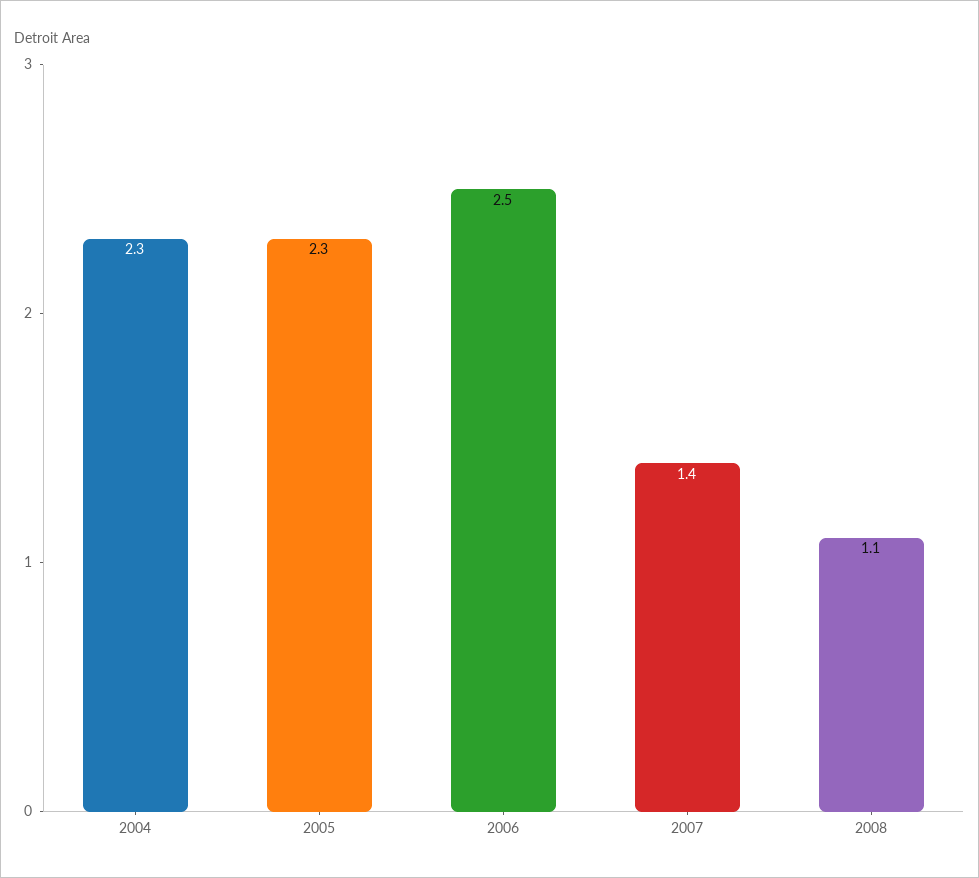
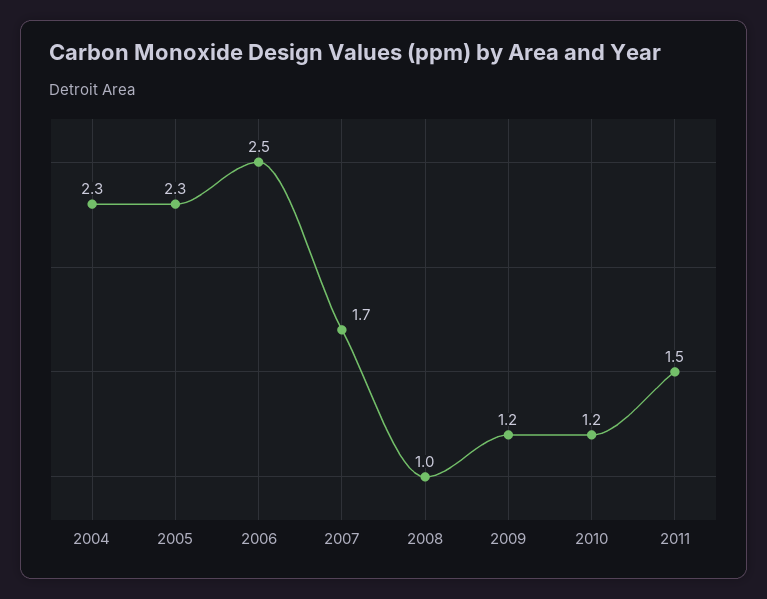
2007: 1.4 -> 1.7
2008: 1.1 -> 1
2009: none -> 1.2
2010: none -> 1.2
2011: none -> 1.5

